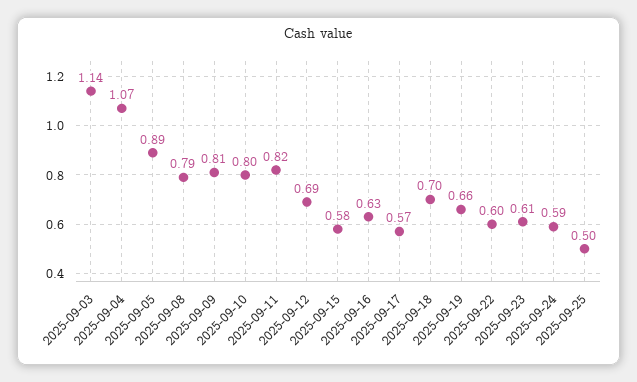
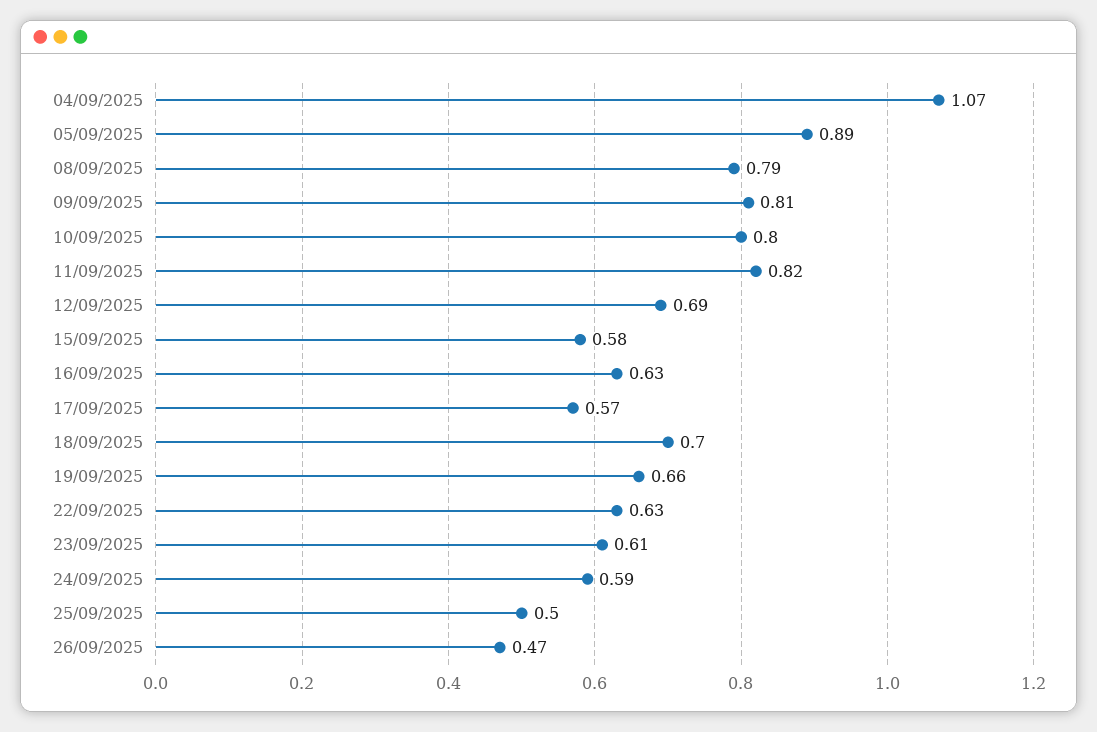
2025-09-03: 1.14 -> none
2025-09-22: 0.6 -> 0.63
26/09/2025: none -> 0.47

